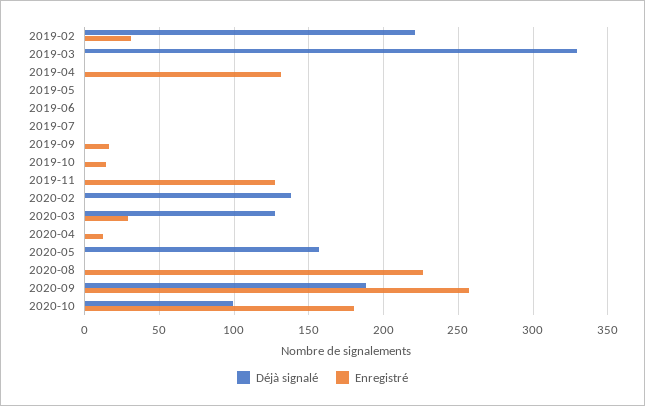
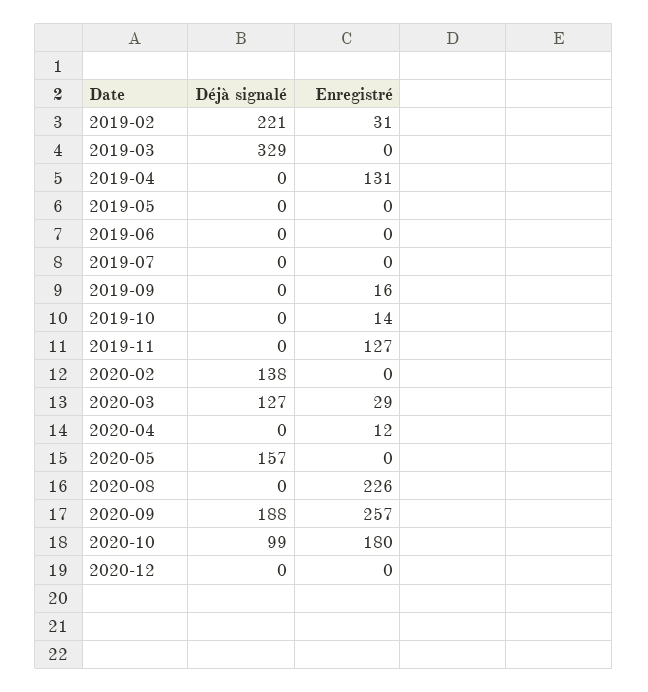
Déjà signalé, 2020-12: none -> 0
Enregistré, 2020-12: none -> 0

